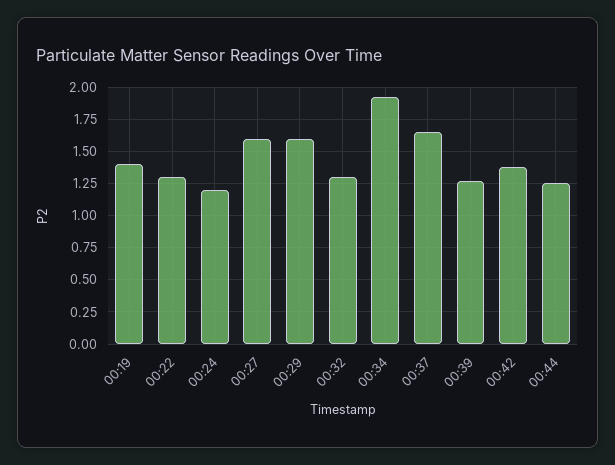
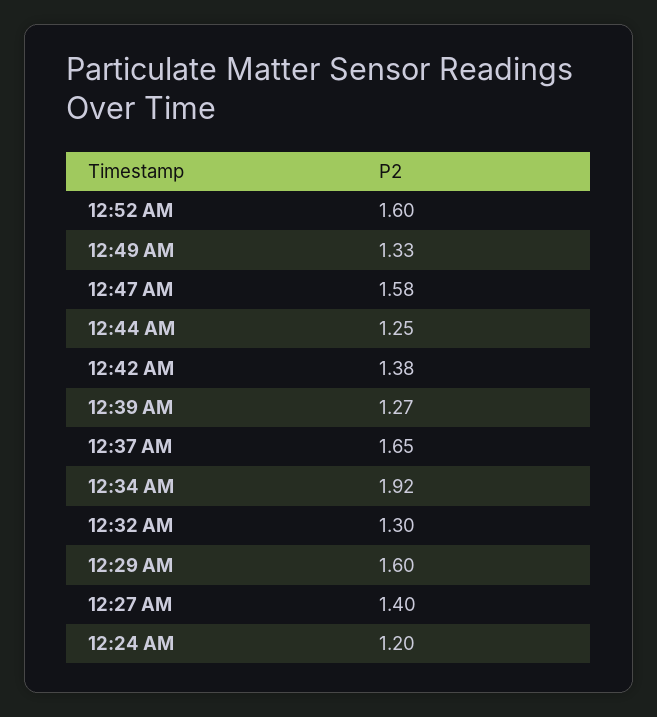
00:19: 1.4 -> none
00:22: 1.3 -> none
00:27: 1.6 -> 1.4
12:52 AM: none -> 1.6
12:49 AM: none -> 1.33
12:47 AM: none -> 1.58

